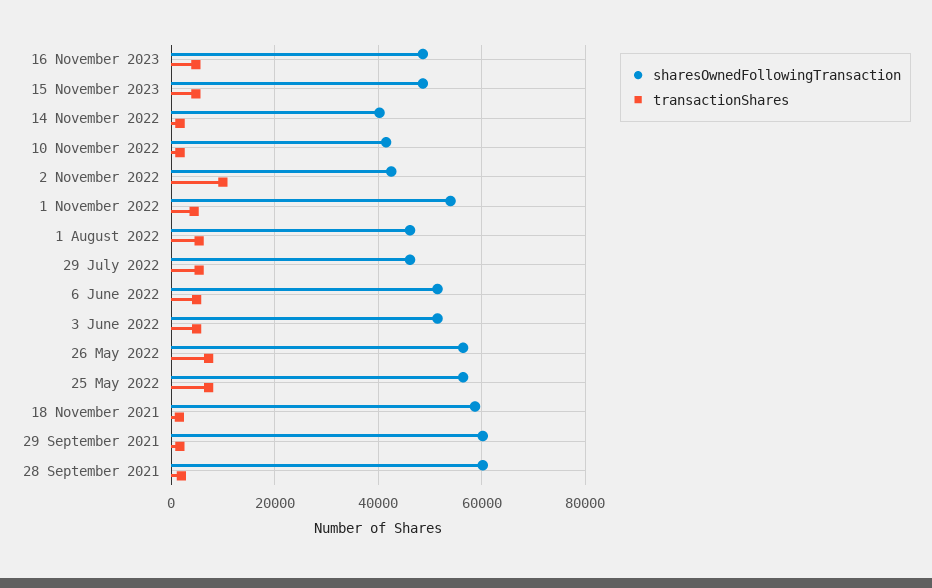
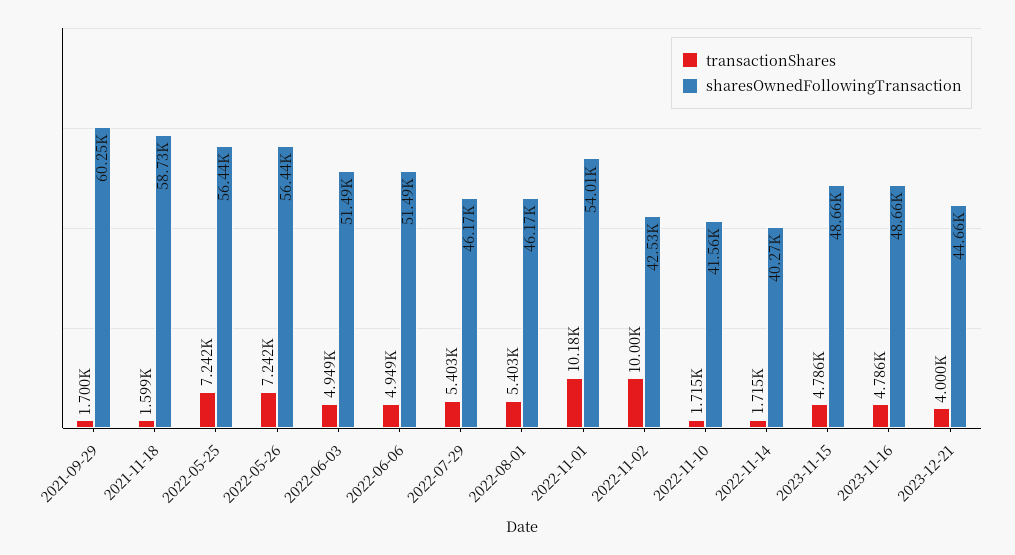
transactionShares, 1 November 2022: 4000 -> 10180
sharesOwnedFollowingTransaction, 28 September 2021: 60000 -> none
transactionShares, 28 September 2021: 2000 -> none
transactionShares, 2023-12-21: none -> 4000
sharesOwnedFollowingTransaction, 2023-12-21: none -> 44660

